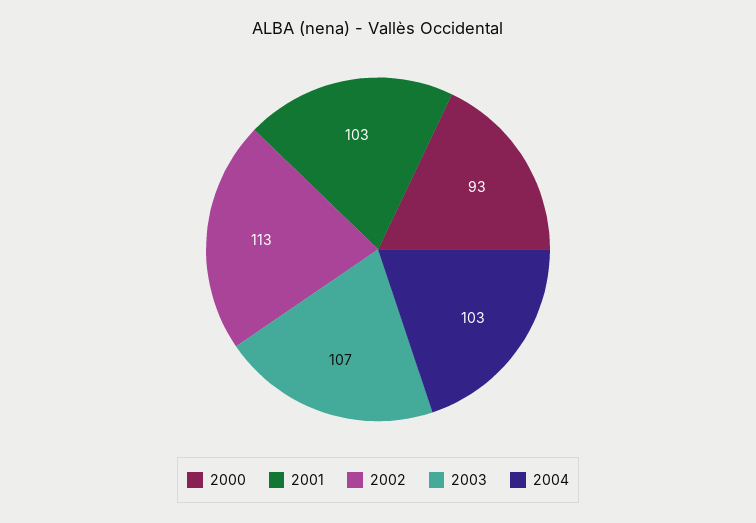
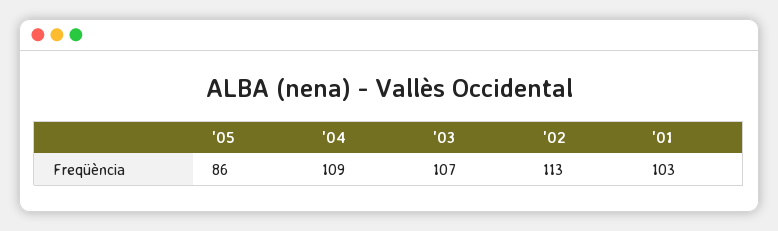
2000: 93 -> none
2004: 103 -> 109
'05: none -> 86

